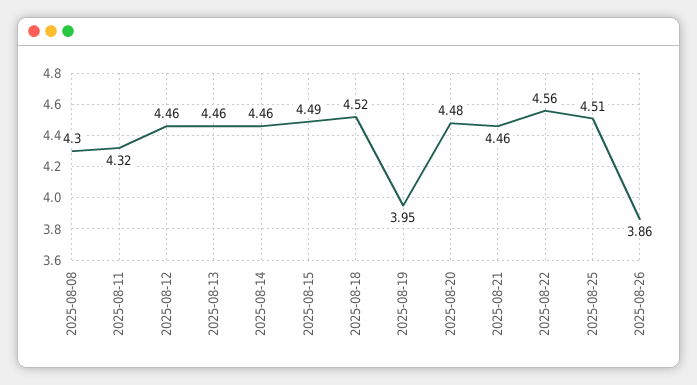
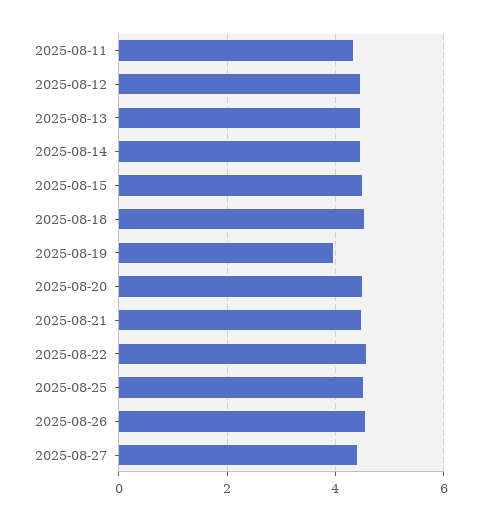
2025-08-08: 4.3 -> none
2025-08-26: 3.86 -> 4.6
2025-08-27: none -> 4.4

